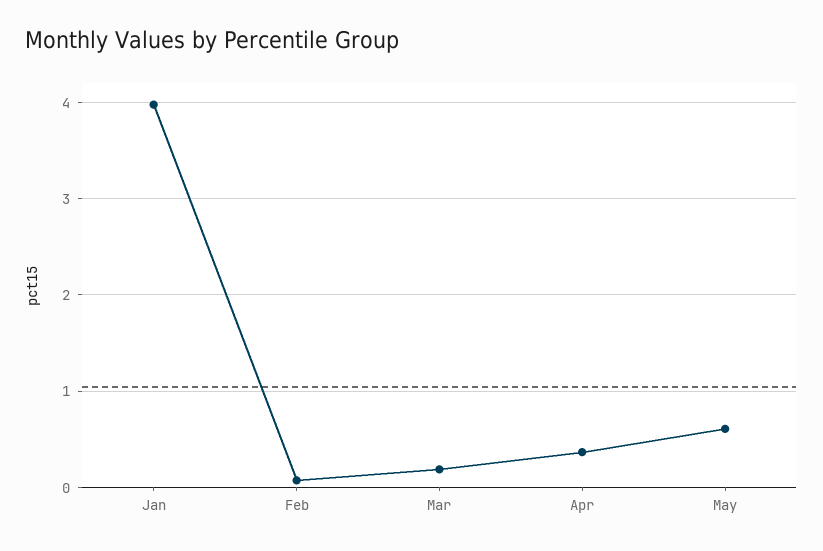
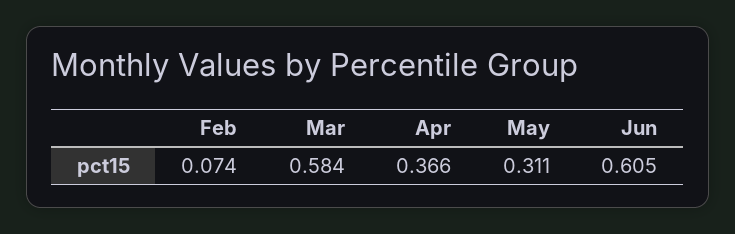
Jan: 4 -> none
Mar: 0.2 -> 0.584
May: 0.6 -> 0.311
Jun: none -> 0.605

